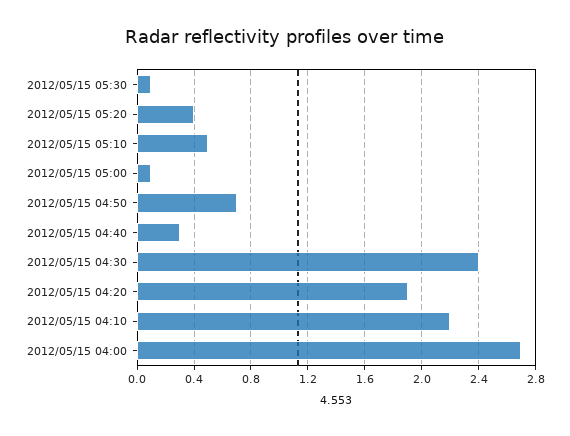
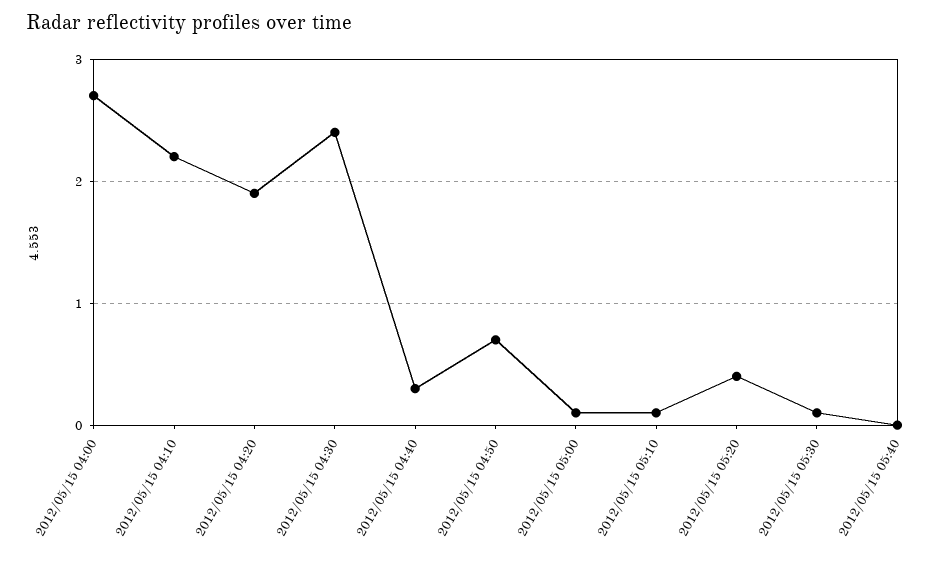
2012/05/15 05:10: 0.5 -> 0.1
2012/05/15 05:40: none -> 0

